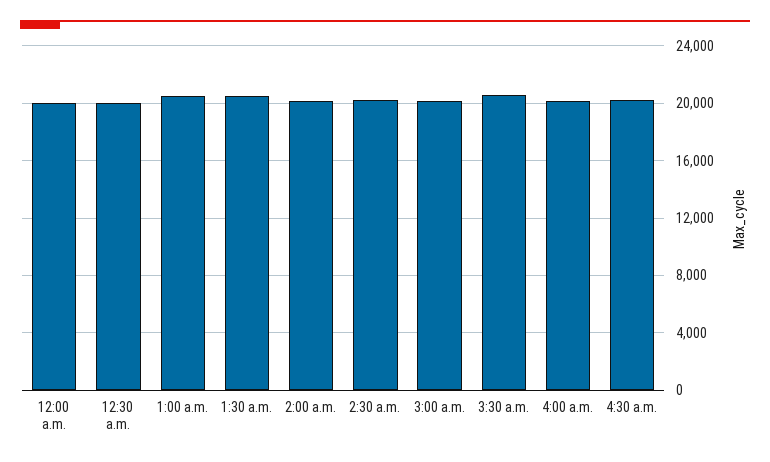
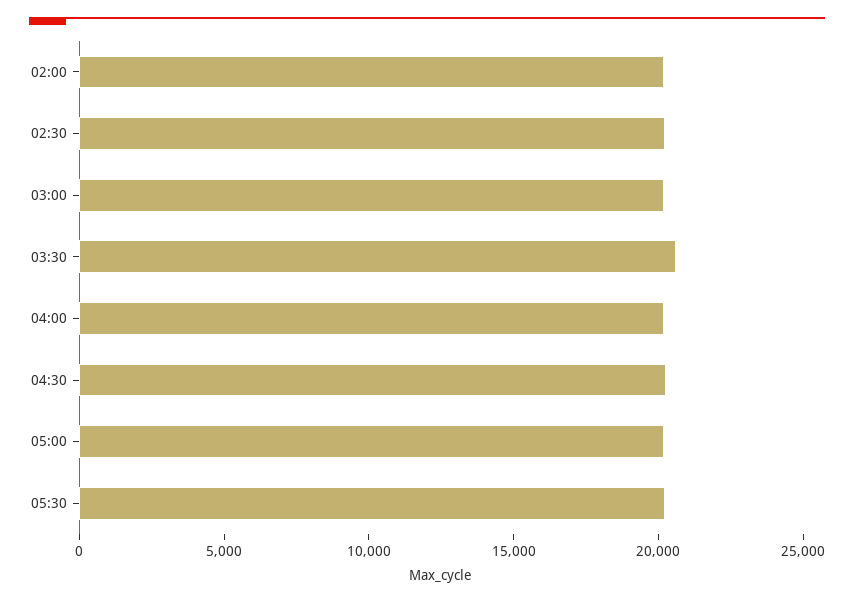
12:00 a.m.: 20000 -> none
12:30 a.m.: 20000 -> none
1:00 a.m.: 20500 -> none
1:30 a.m.: 20500 -> none
05:00: none -> 20000
05:30: none -> 20000

